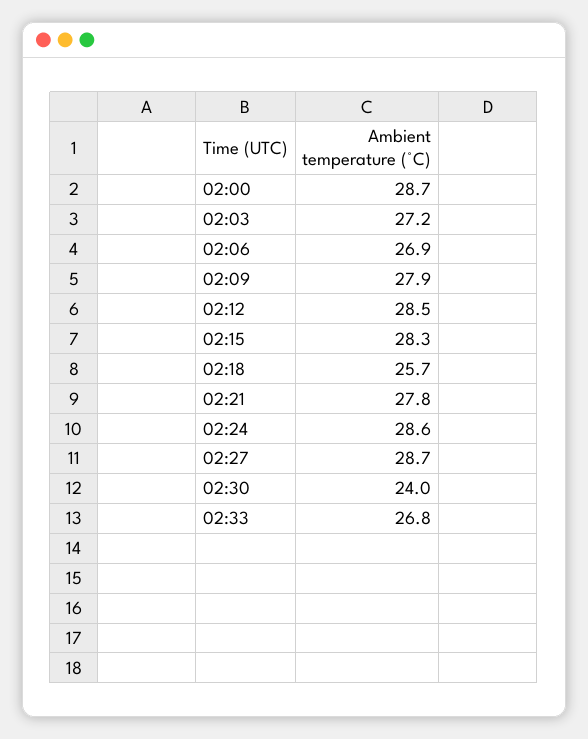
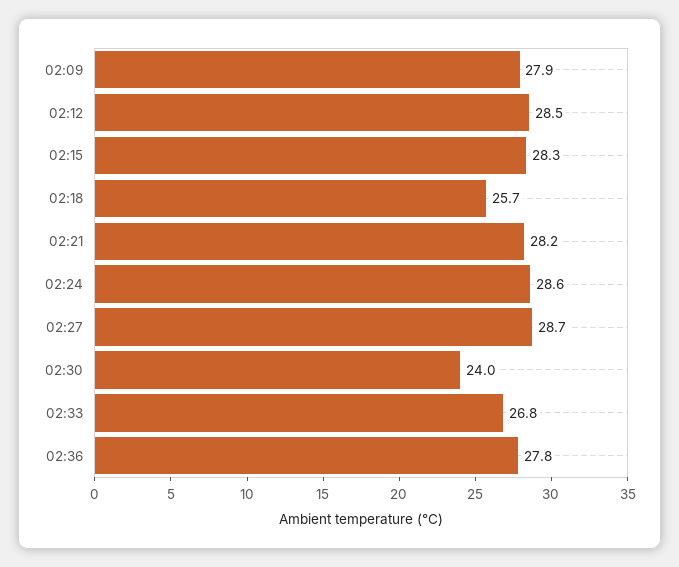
02:00: 28.7 -> none
02:03: 27.2 -> none
02:06: 26.9 -> none
02:21: 27.8 -> 28.2
02:36: none -> 27.8

